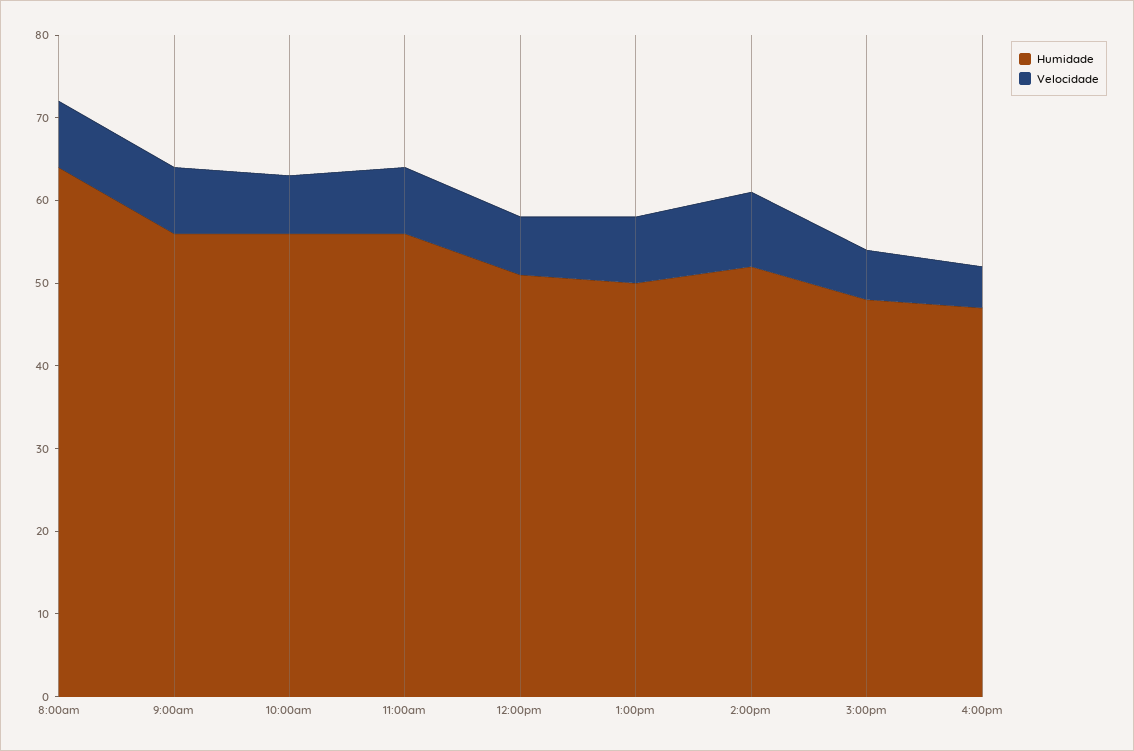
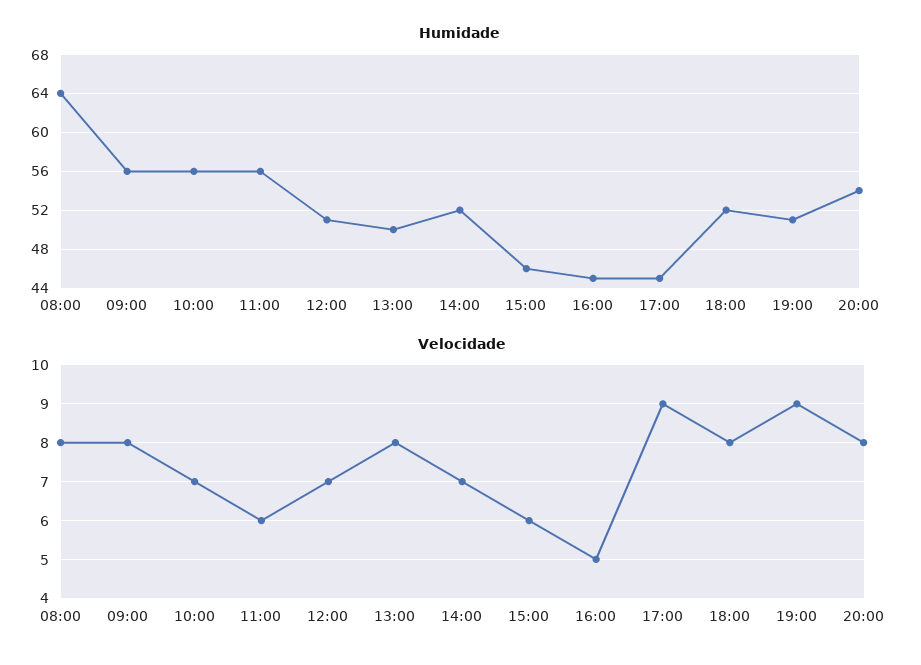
Velocidade, 11:00am: 8 -> 6
Velocidade, 2:00pm: 9 -> 7
Humidade, 3:00pm: 48 -> 46
Humidade, 4:00pm: 47 -> 45
Humidade, 17:00: none -> 45
Humidade, 18:00: none -> 52
Humidade, 19:00: none -> 51
Humidade, 20:00: none -> 54
Velocidade, 17:00: none -> 9
Velocidade, 18:00: none -> 8
Velocidade, 19:00: none -> 9
Velocidade, 20:00: none -> 8

